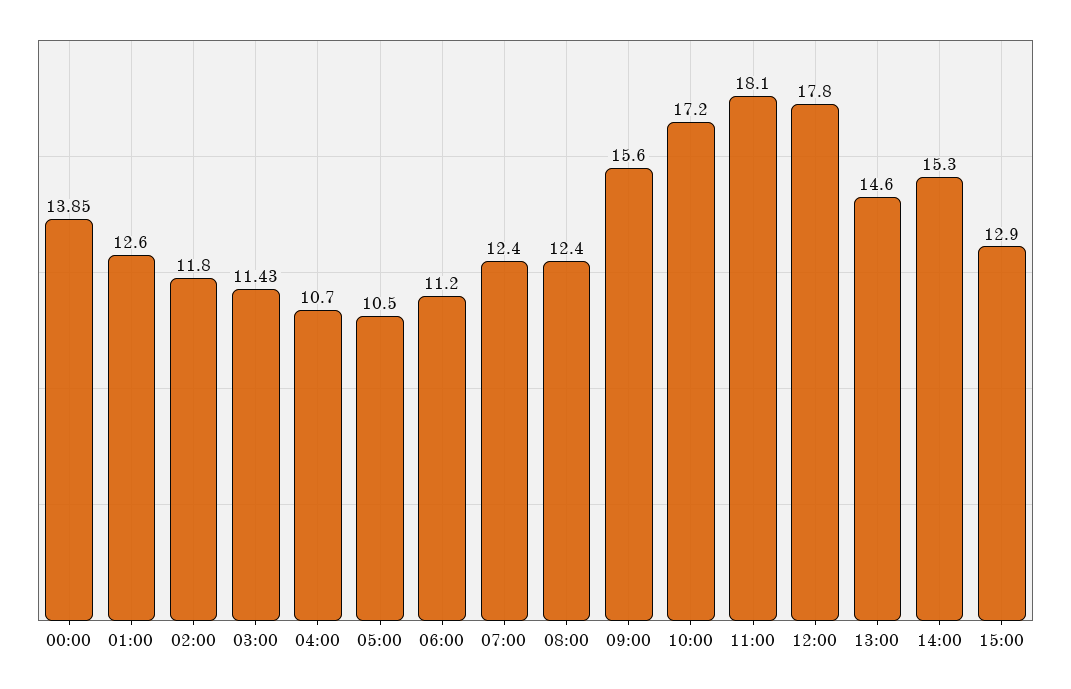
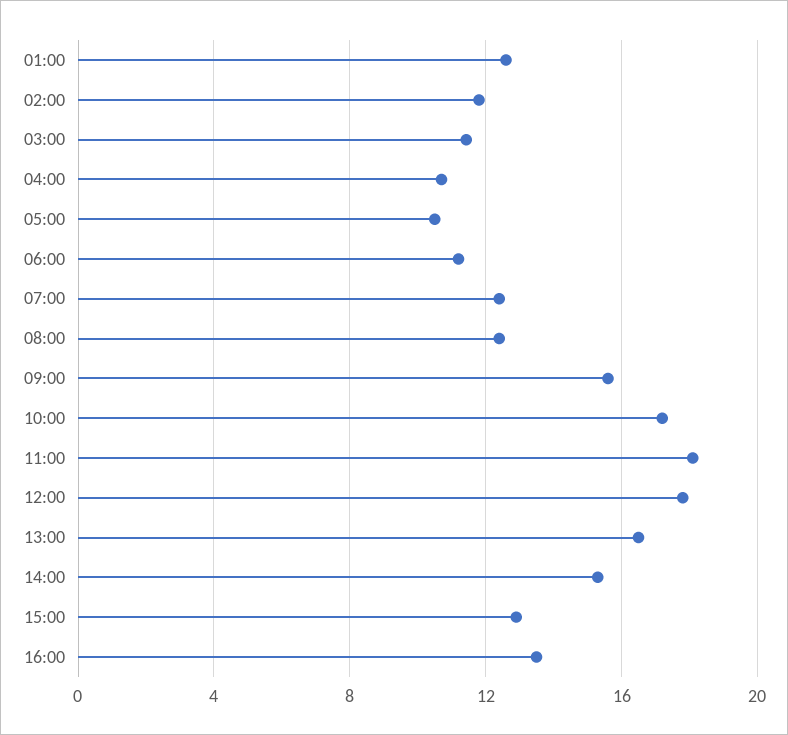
00:00: 13.85 -> none
13:00: 14.6 -> 16.5
16:00: none -> 13.5

